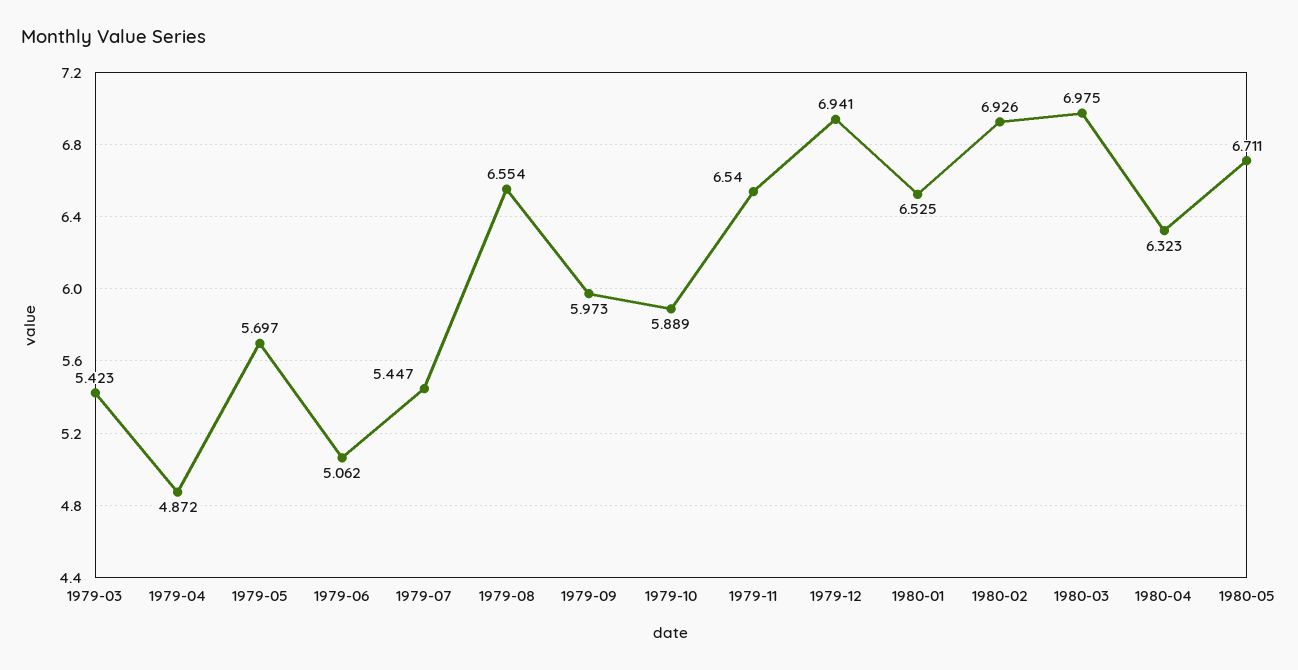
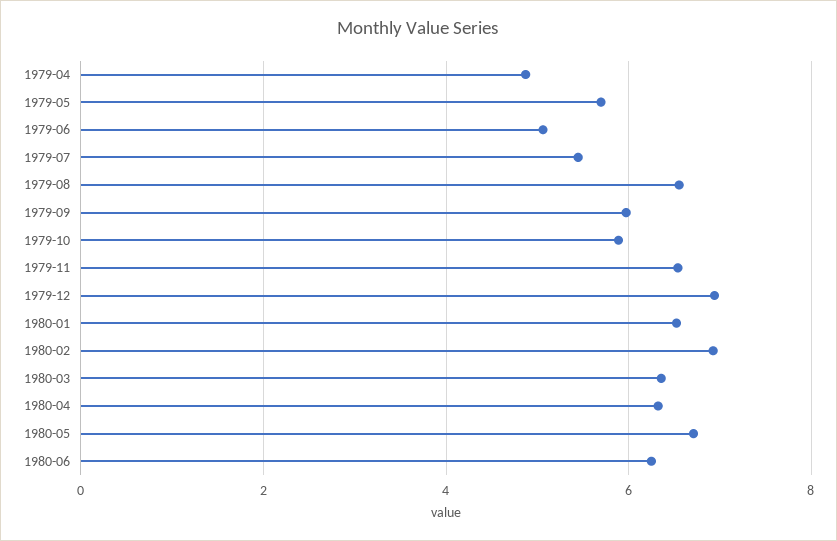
1979-03: 5.423 -> none
1980-03: 6.975 -> 6.4
1980-06: none -> 6.2

